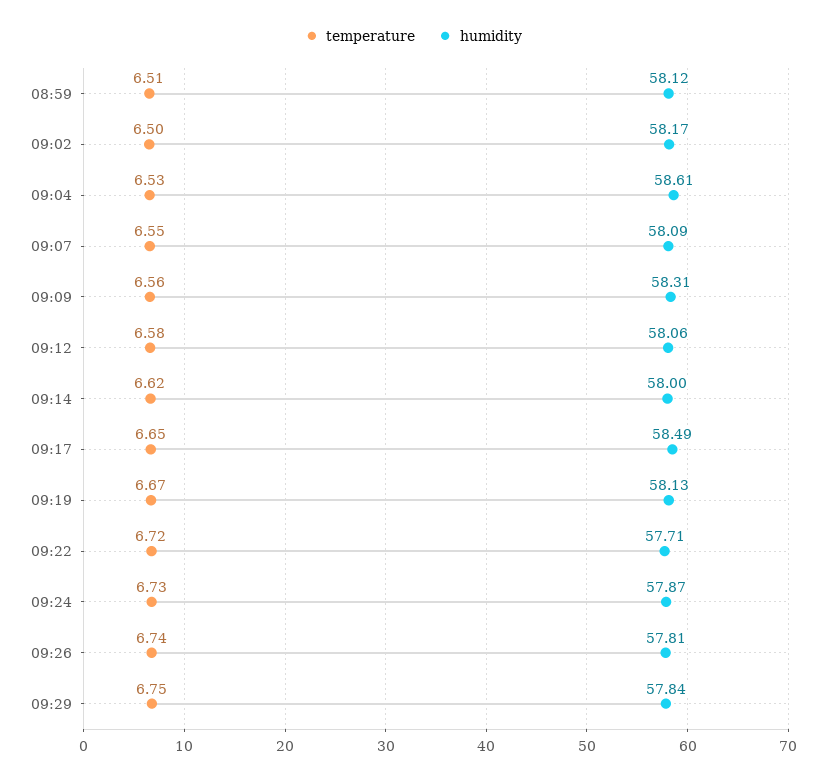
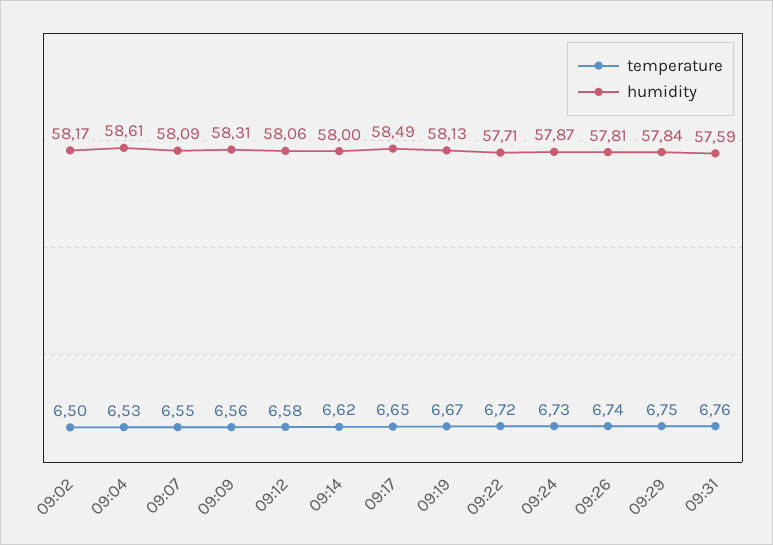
temperature, 08:59: 6.51 -> none
humidity, 08:59: 58.12 -> none
temperature, 09:31: none -> 6.76
humidity, 09:31: none -> 57.59

